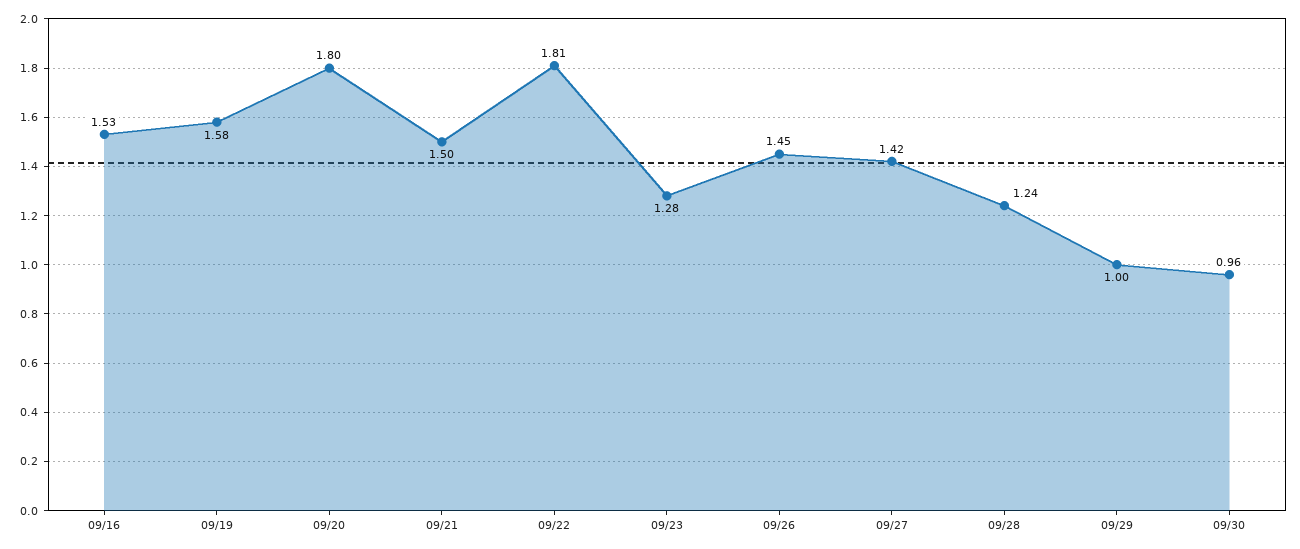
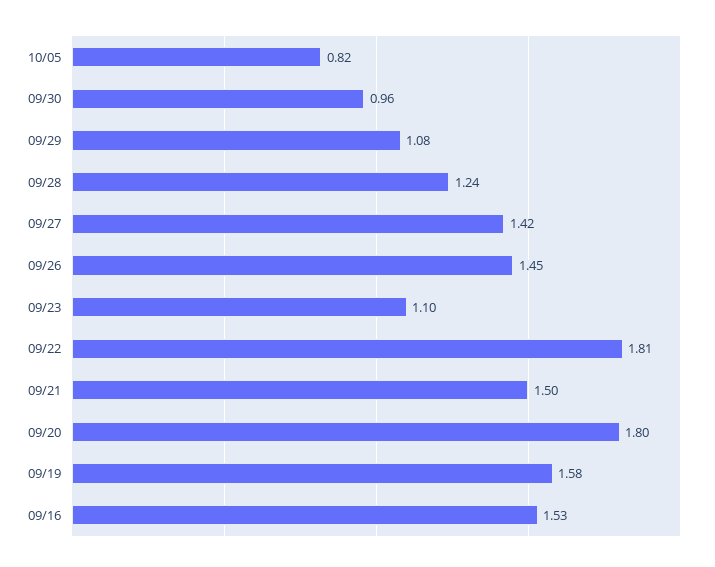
09/23: 1.28 -> 1.1
09/29: 1 -> 1.08
10/05: none -> 0.82

